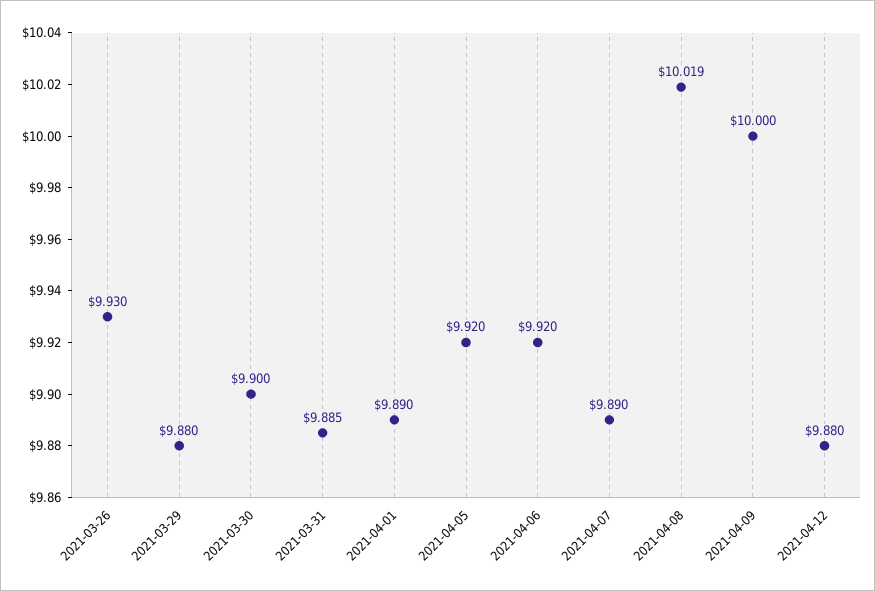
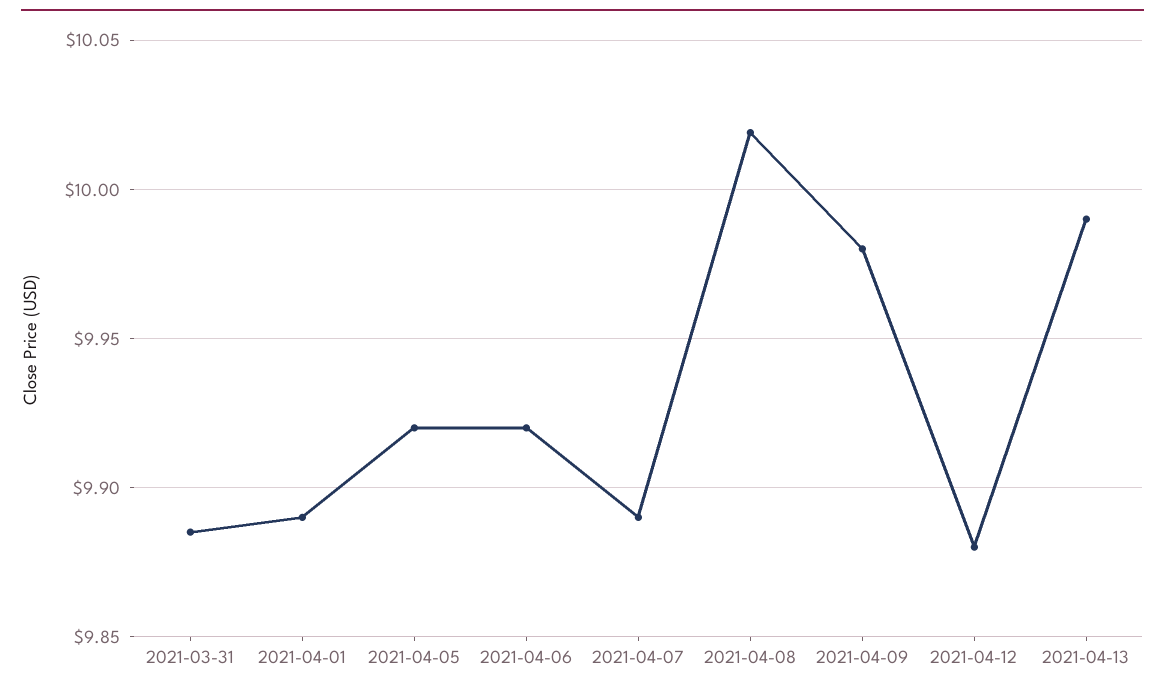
2021-03-26: 9.93 -> none
2021-03-29: 9.88 -> none
2021-03-30: 9.9 -> none
2021-04-09: 10 -> 9.98
2021-04-13: none -> 9.99

